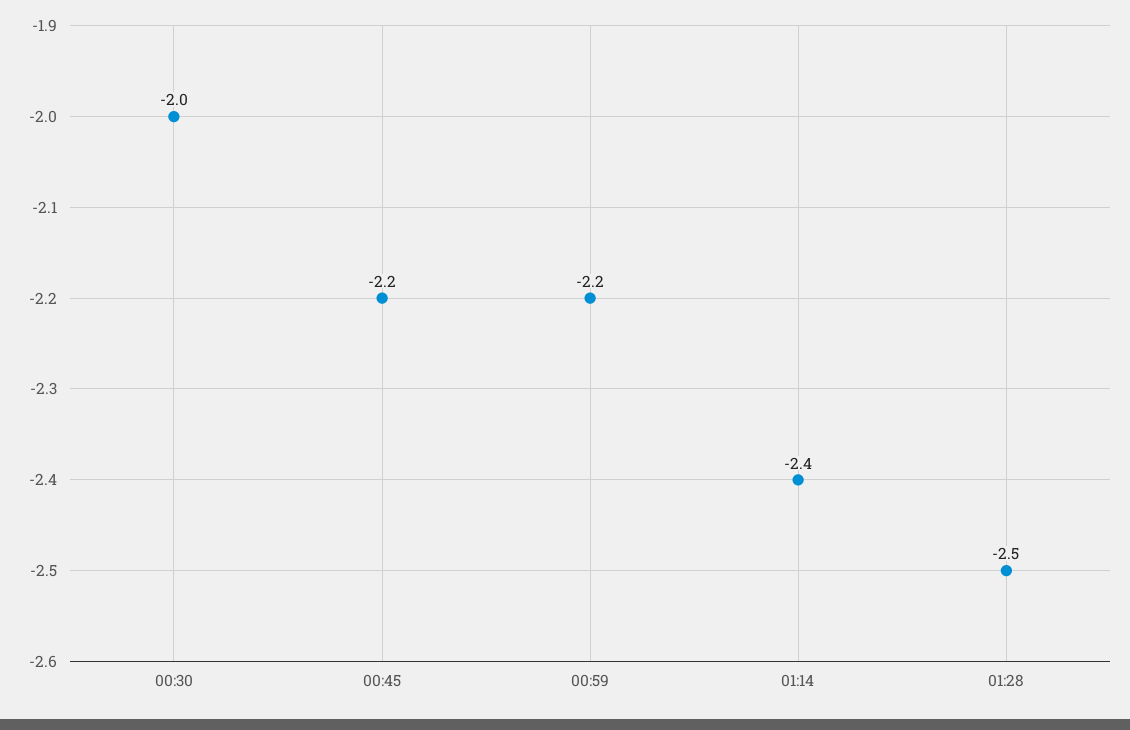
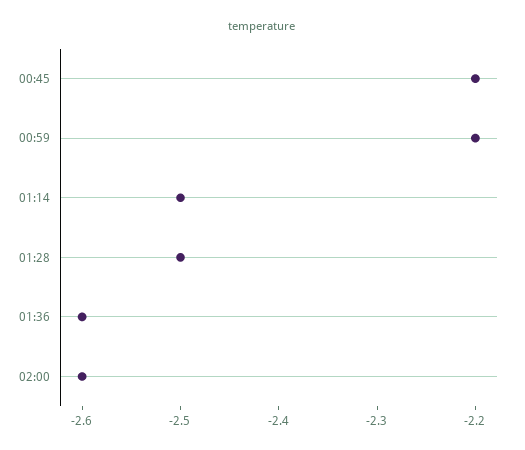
00:30: -2 -> none
01:14: -2.4 -> -2.5
01:36: none -> -2.6
02:00: none -> -2.6

